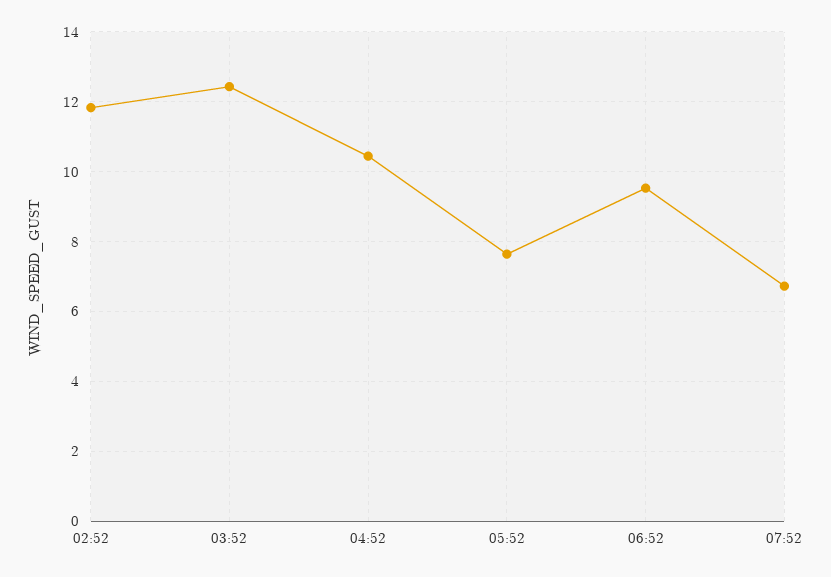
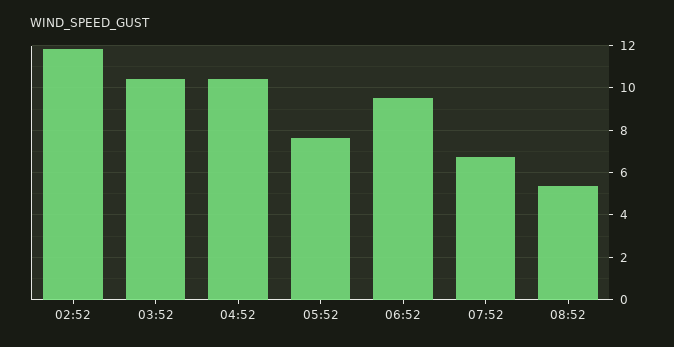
03:52: 12.4 -> 10.5
08:52: none -> 5.5

